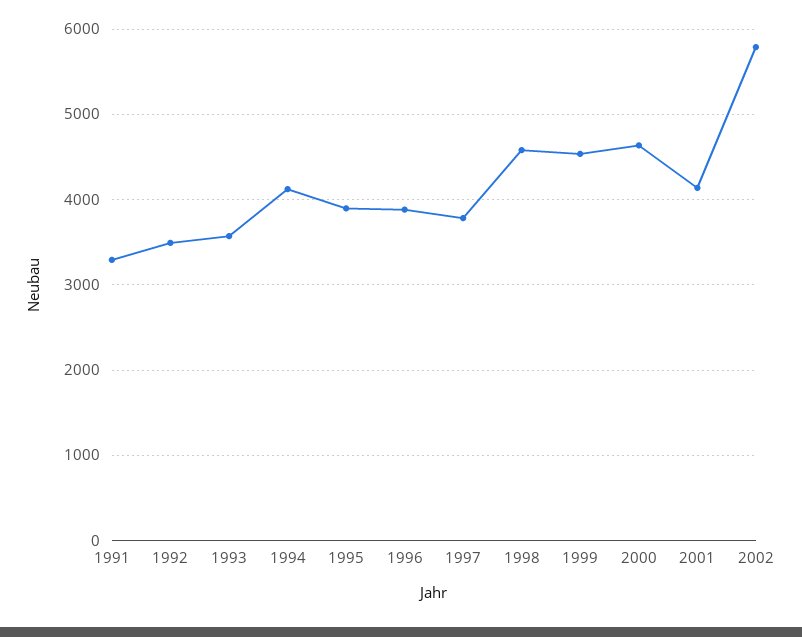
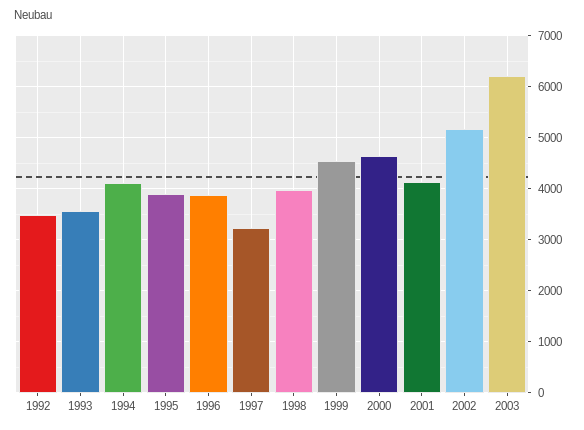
1991: 3300 -> none
1997: 3800 -> 3200
1998: 4600 -> 4000
2002: 5800 -> 5200
2003: none -> 6200

